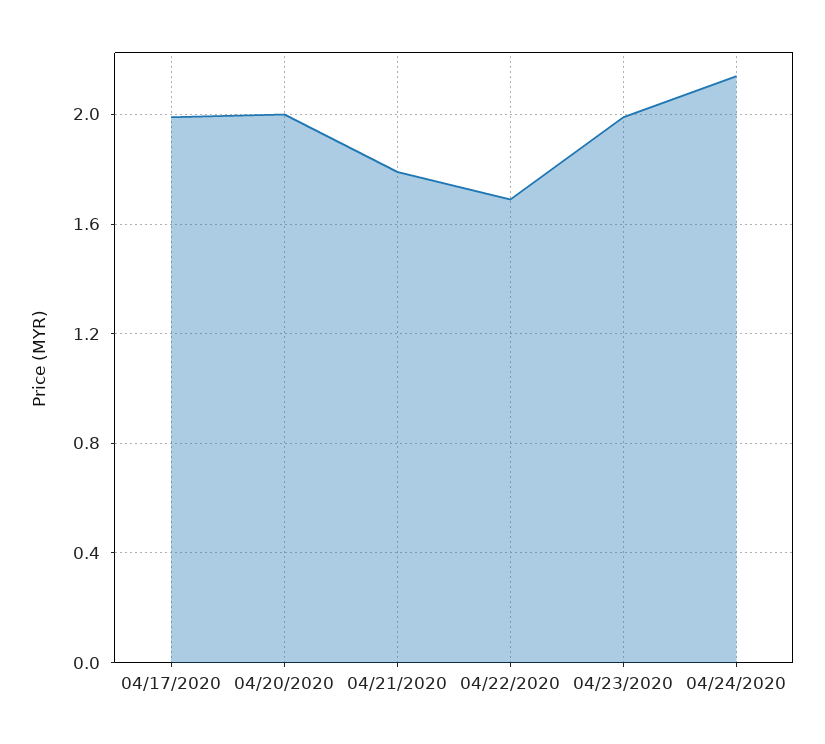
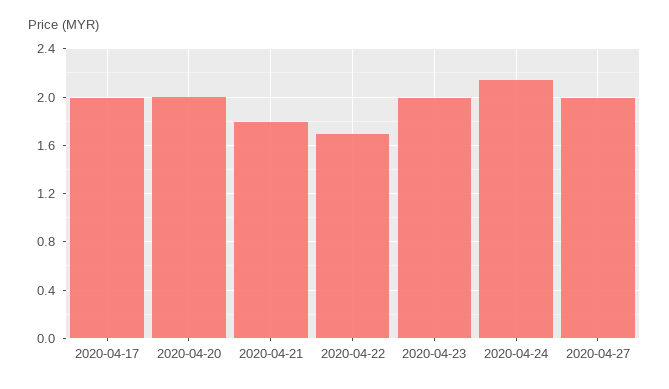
2020-04-27: none -> 2

